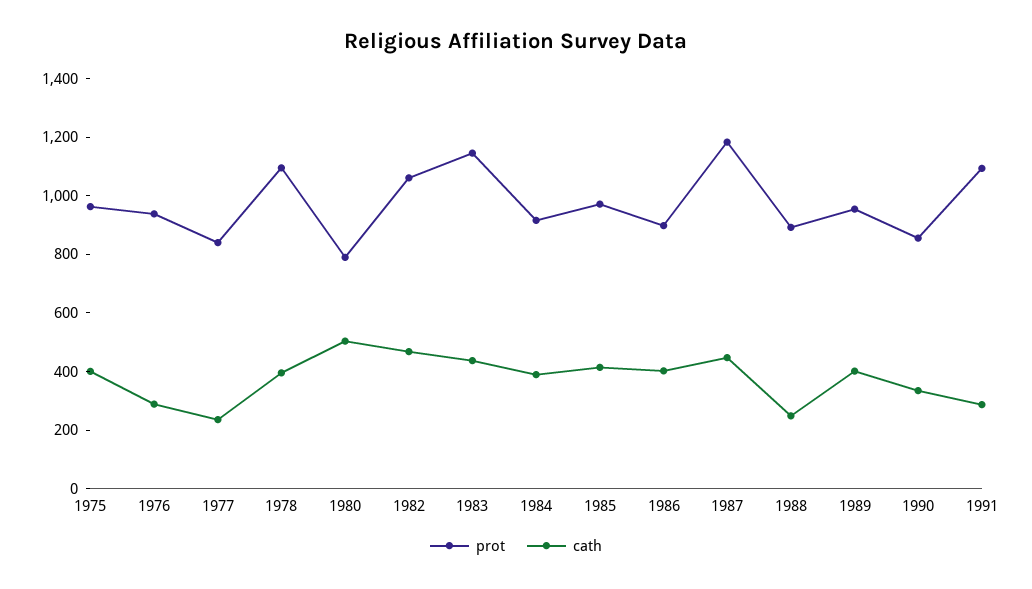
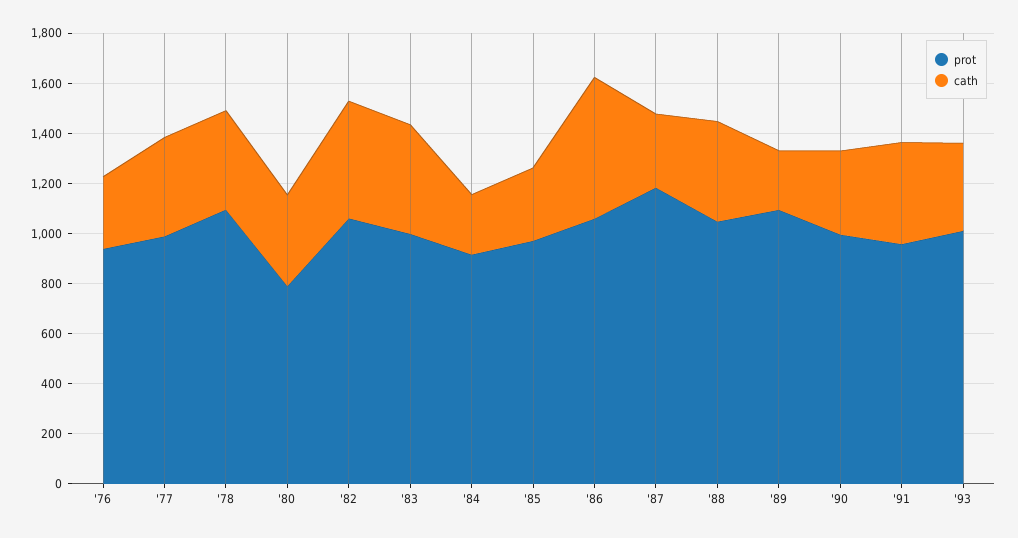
prot, 1975: 950 -> none
cath, 1975: 400 -> none
prot, 1977: 850 -> 1000
cath, 1977: 250 -> 400
cath, 1980: 500 -> 350
prot, 1983: 1150 -> 1000
cath, 1984: 400 -> 250
cath, 1985: 400 -> 300
prot, 1986: 900 -> 1050
cath, 1986: 400 -> 550
cath, 1987: 450 -> 300
prot, 1988: 900 -> 1050
cath, 1988: 250 -> 400
prot, 1989: 950 -> 1100
cath, 1989: 400 -> 250
prot, 1990: 850 -> 1000
prot, 1991: 1100 -> 950
cath, 1991: 300 -> 400
prot, '93: none -> 1000
cath, '93: none -> 350

